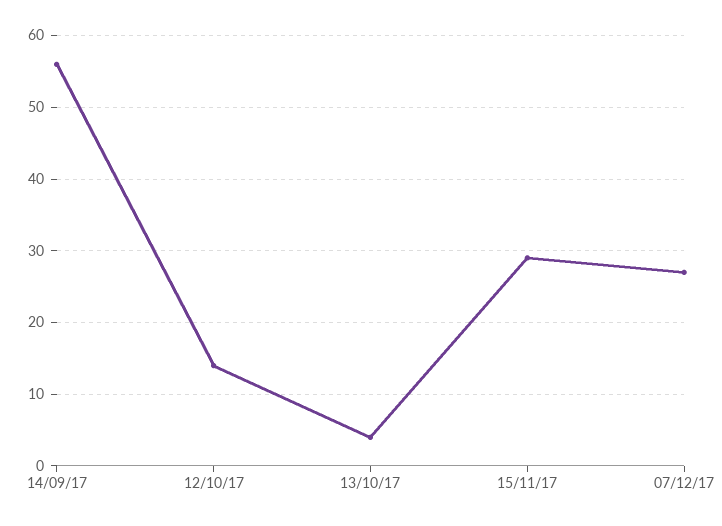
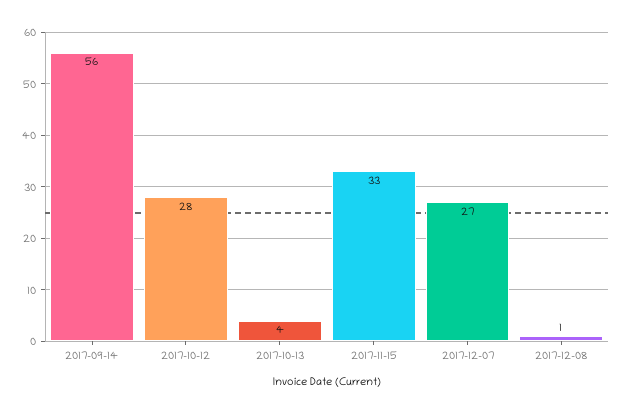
12/10/17: 14 -> 28
15/11/17: 29 -> 33
2017-12-08: none -> 1

